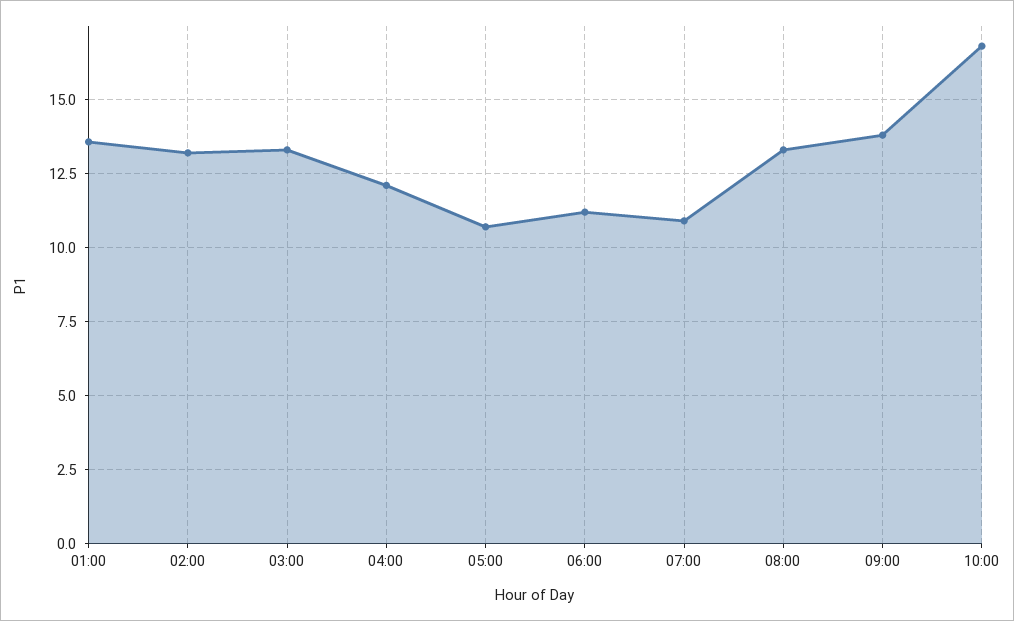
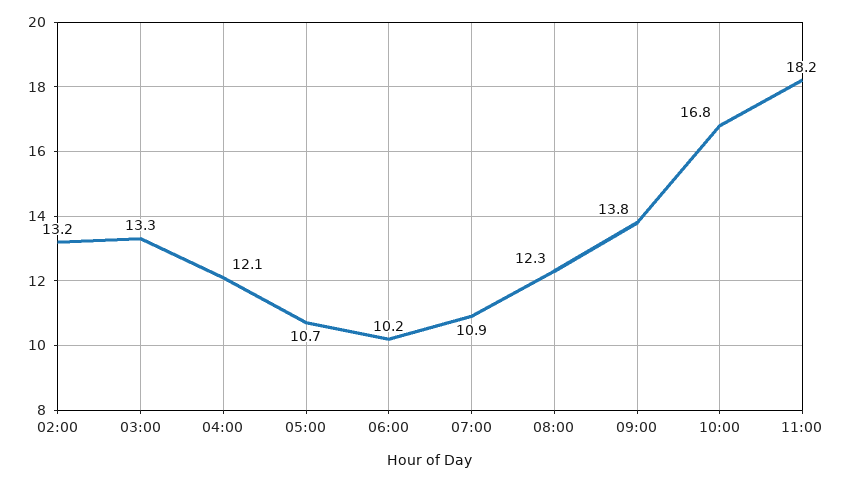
01:00: 13.5 -> none
06:00: 11.25 -> 10.2
08:00: 13.25 -> 12.3
11:00: none -> 18.2

